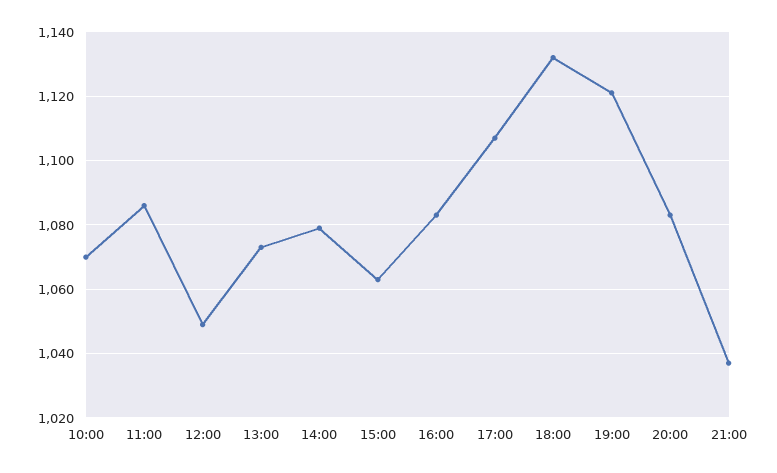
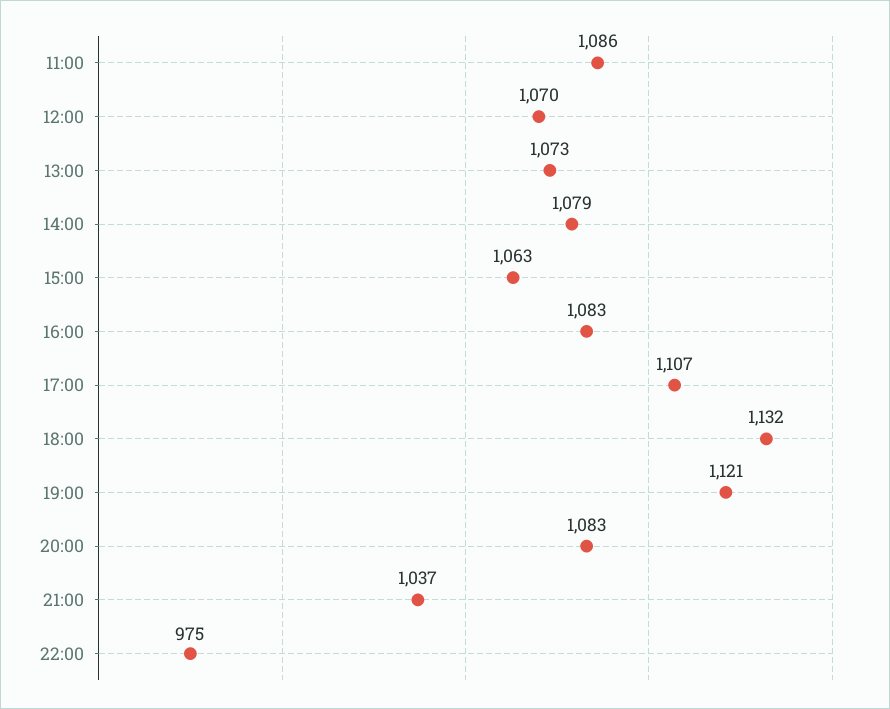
10:00: 1070 -> none
12:00: 1050 -> 1070
22:00: none -> 975

